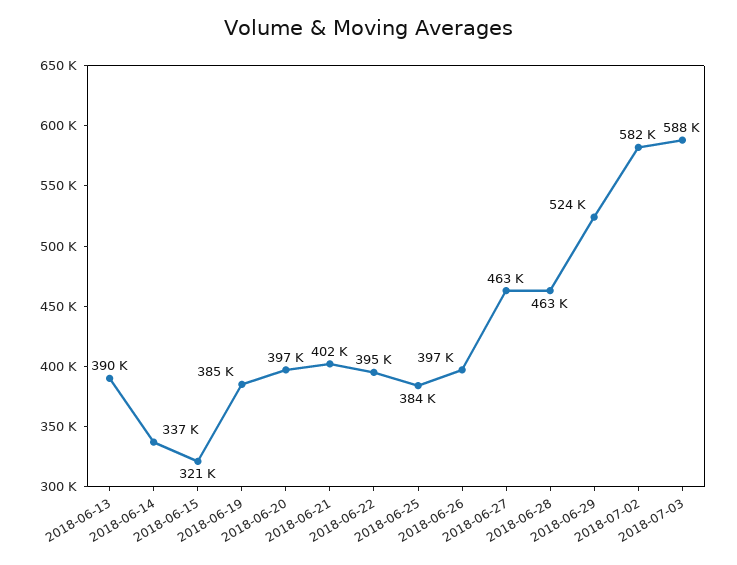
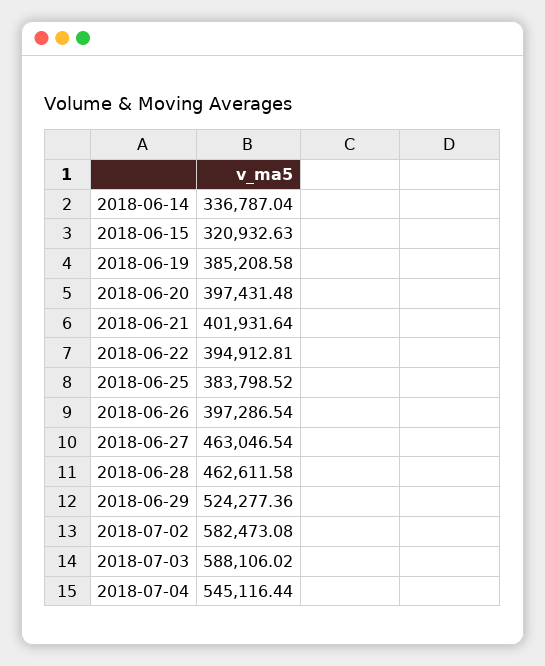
2018-06-13: 390000 -> none
2018-07-04: none -> 545116.44

